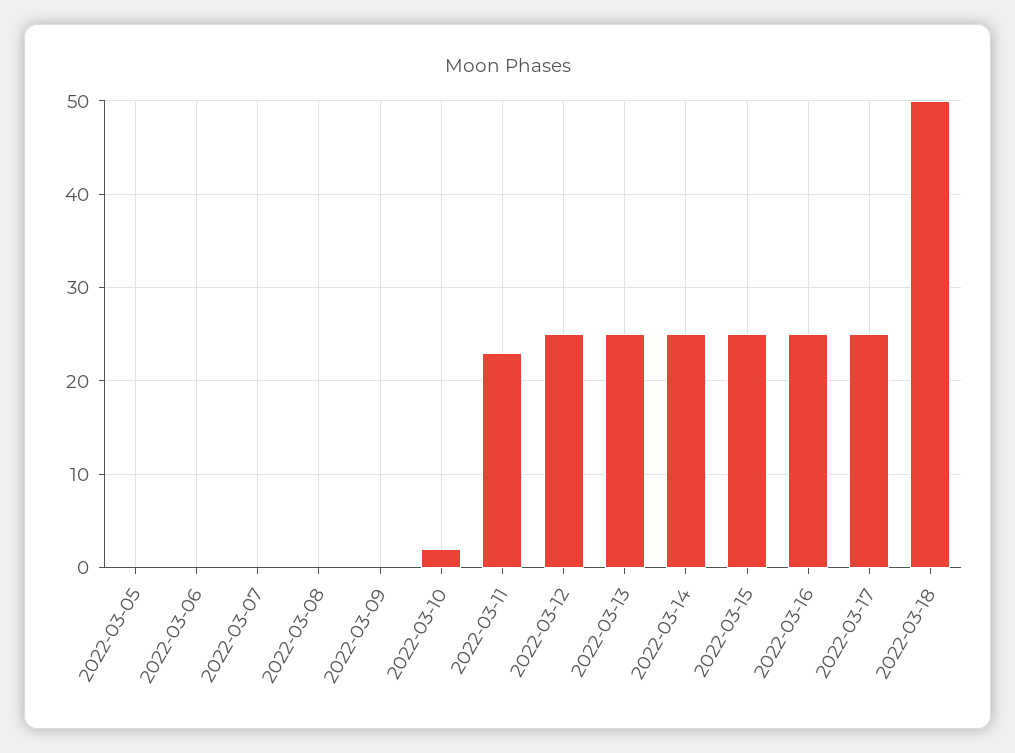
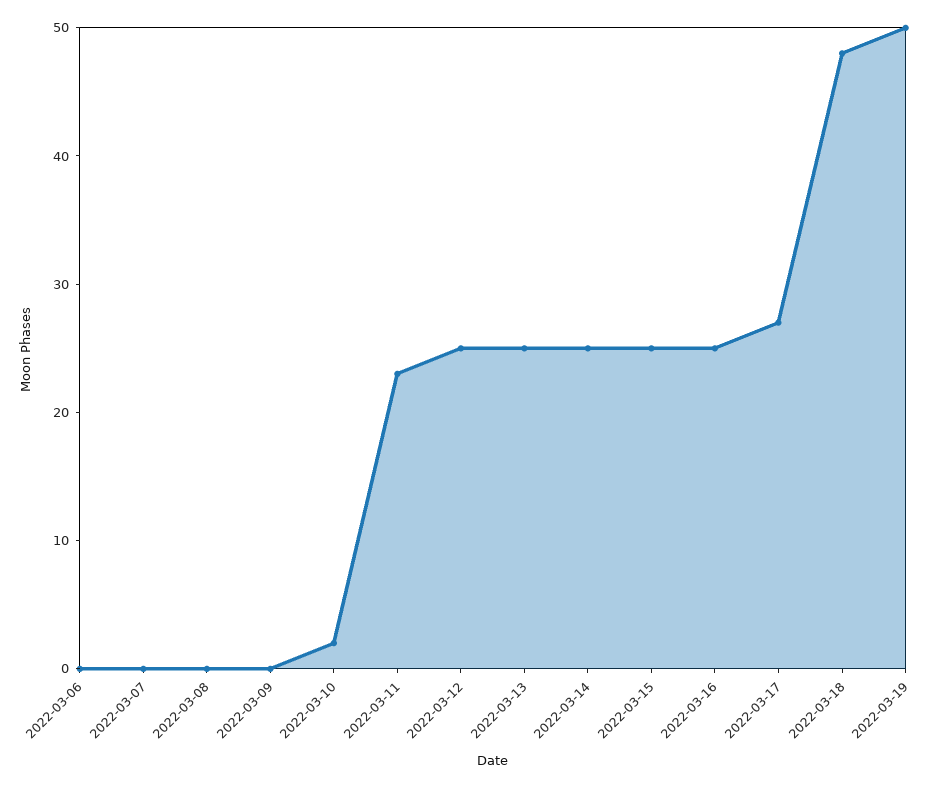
2022-03-05: 0 -> none
2022-03-17: 25 -> 27
2022-03-18: 50 -> 48
2022-03-19: none -> 50

